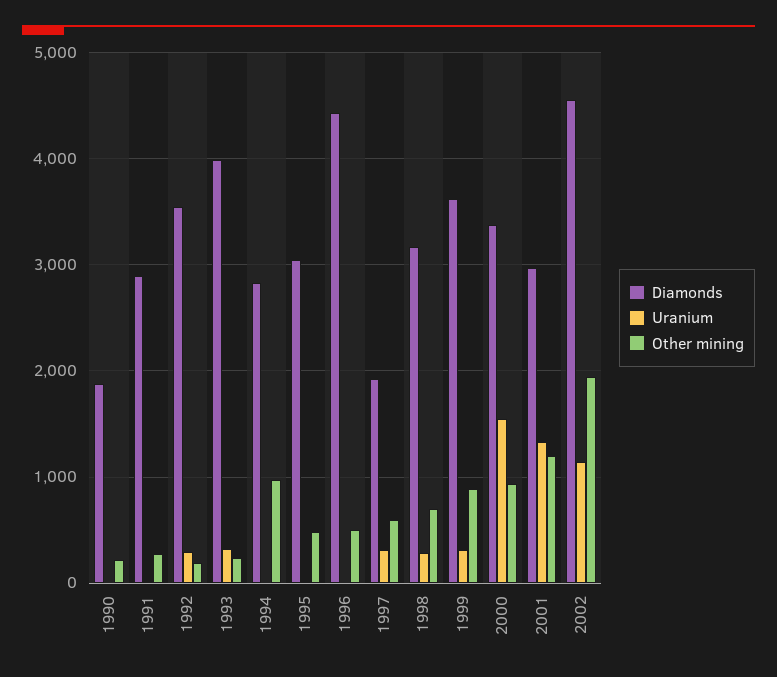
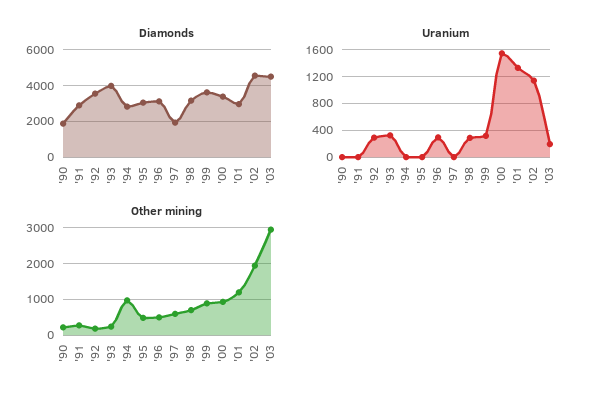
Diamonds, 1996: 4400 -> 3000
Uranium, 1996: 0 -> 300
Uranium, 1997: 300 -> 0
Diamonds, '03: none -> 4500
Uranium, '03: none -> 200
Other mining, '03: none -> 3000

